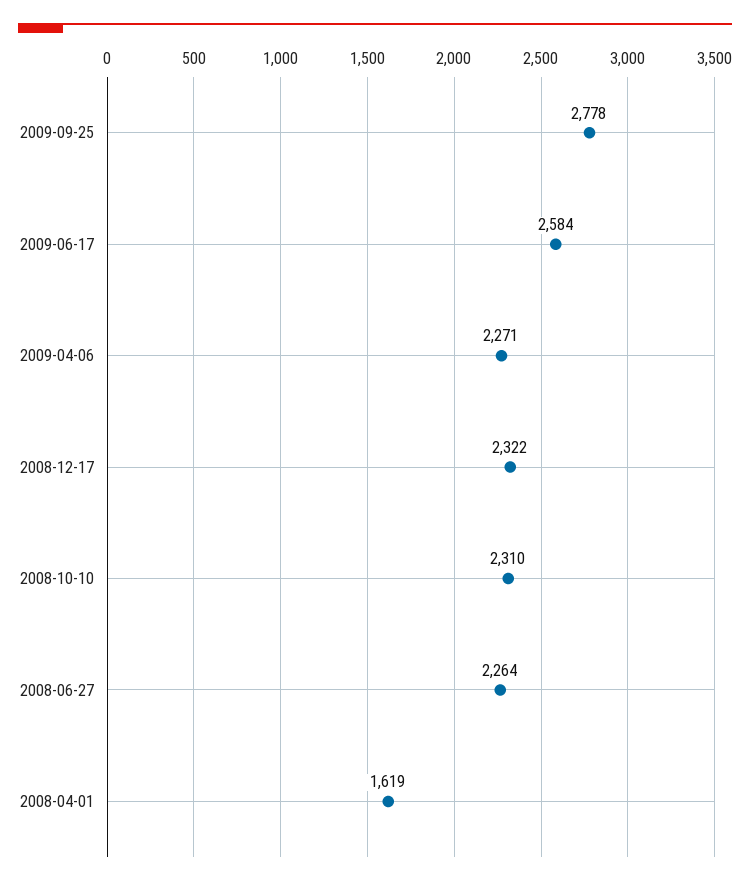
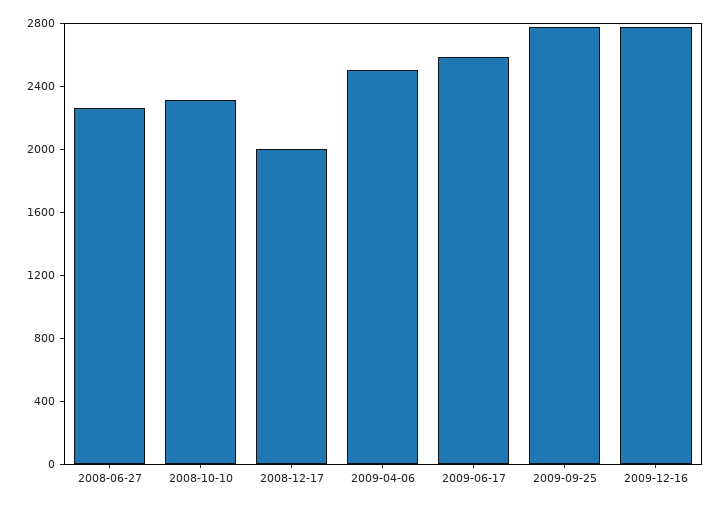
2009-04-06: 2271 -> 2500
2008-12-17: 2322 -> 2000
2008-04-01: 1619 -> none
2009-12-16: none -> 2800

